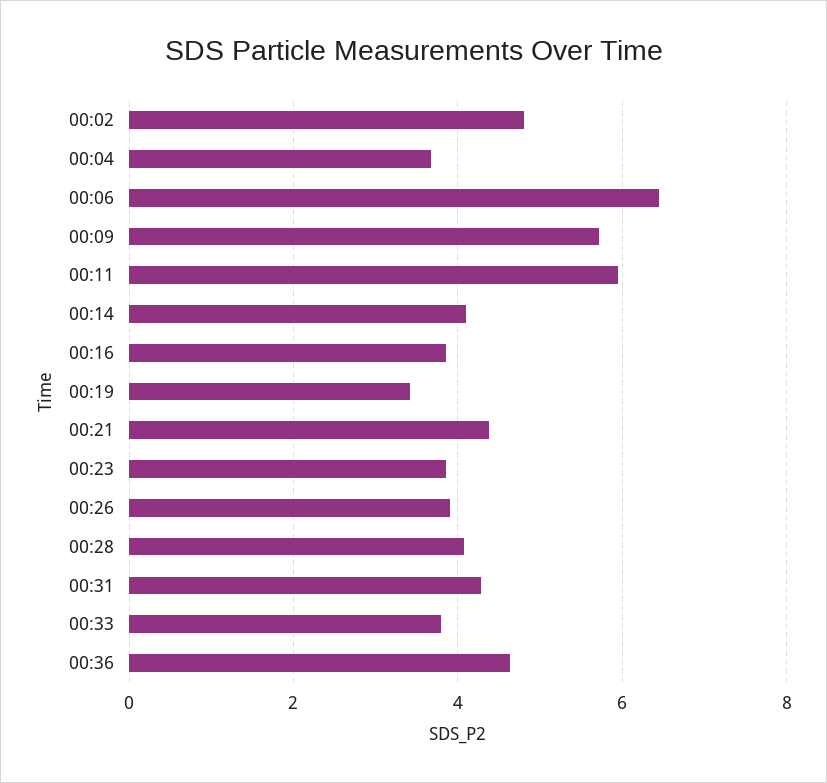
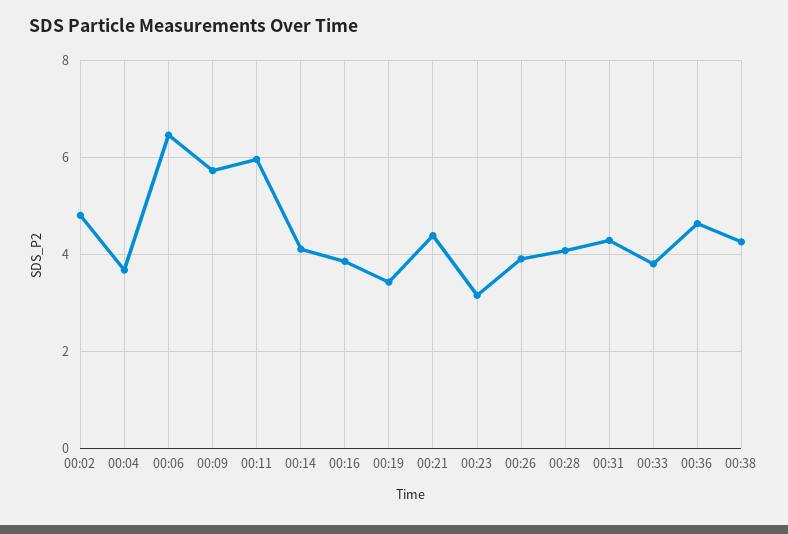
00:23: 3.8 -> 3.2
00:38: none -> 4.2

